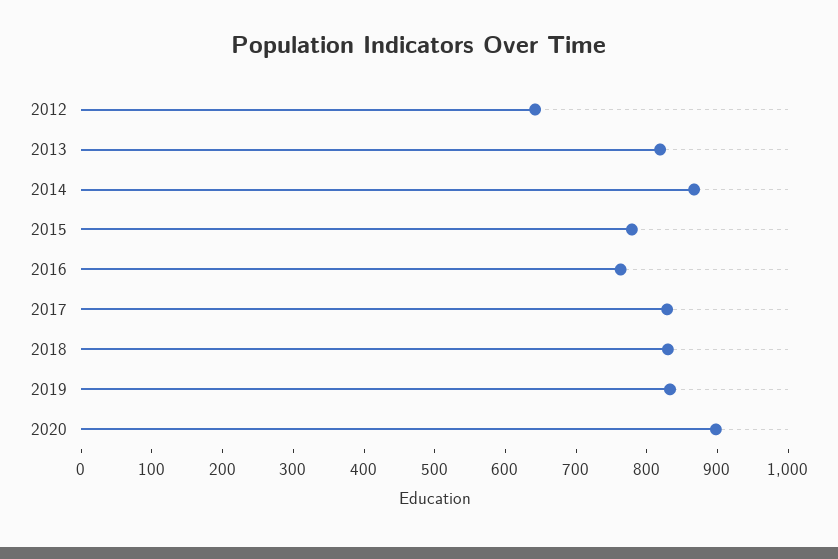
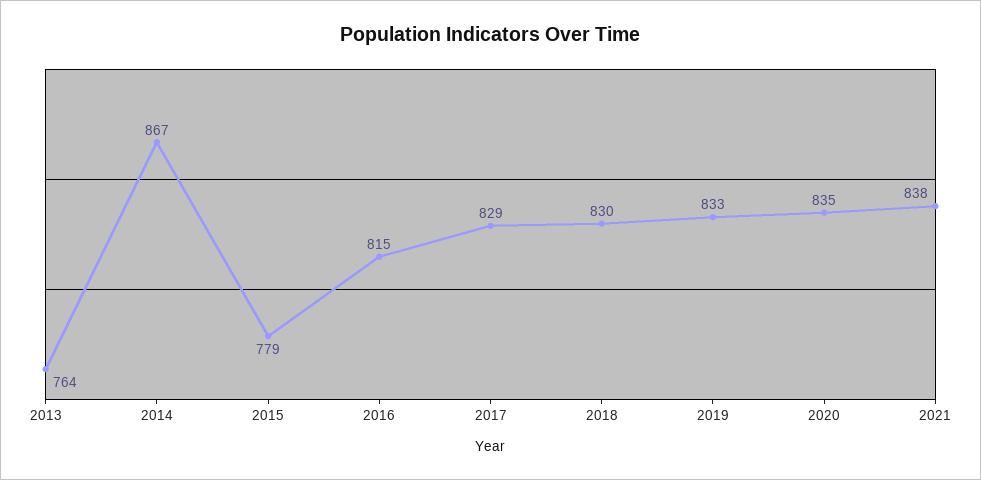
2012: 640 -> none
2013: 820 -> 764
2016: 760 -> 815
2020: 900 -> 835
2021: none -> 838

